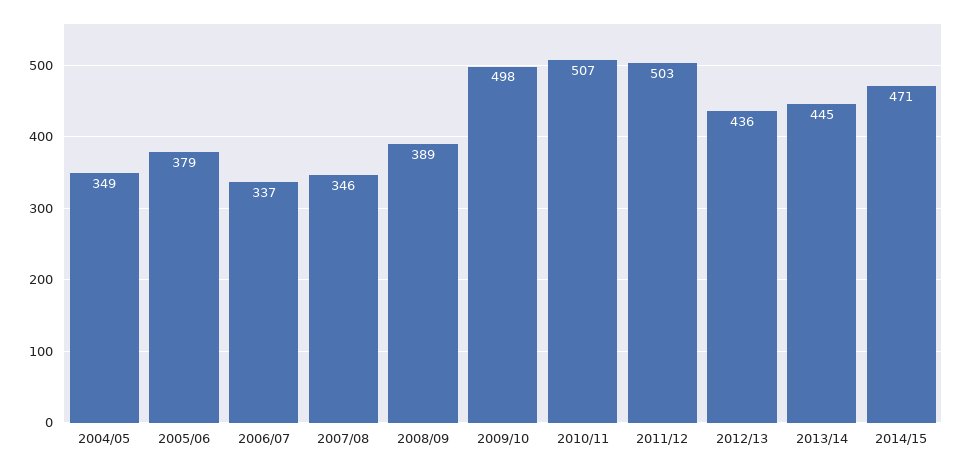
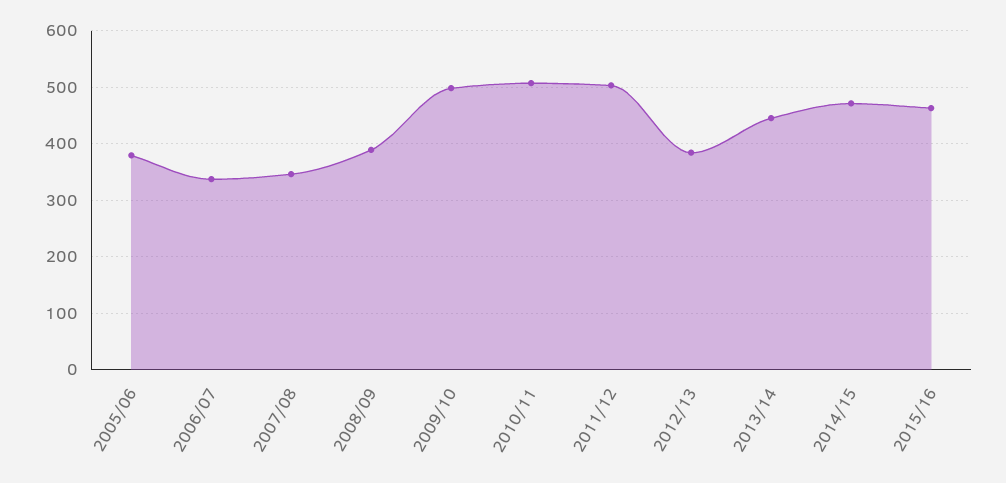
2004/05: 349 -> none
2012/13: 436 -> 380
2015/16: none -> 460

